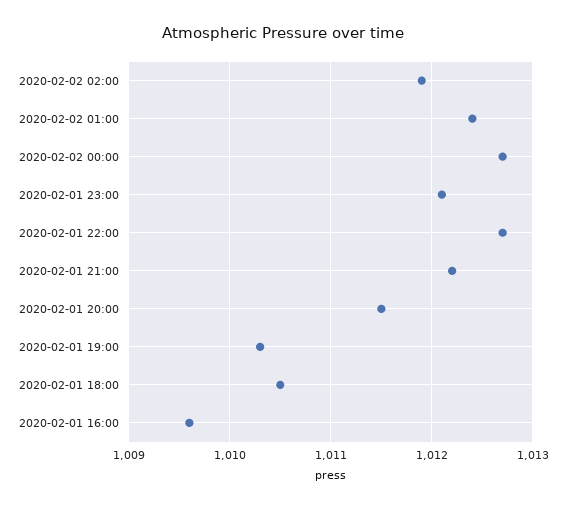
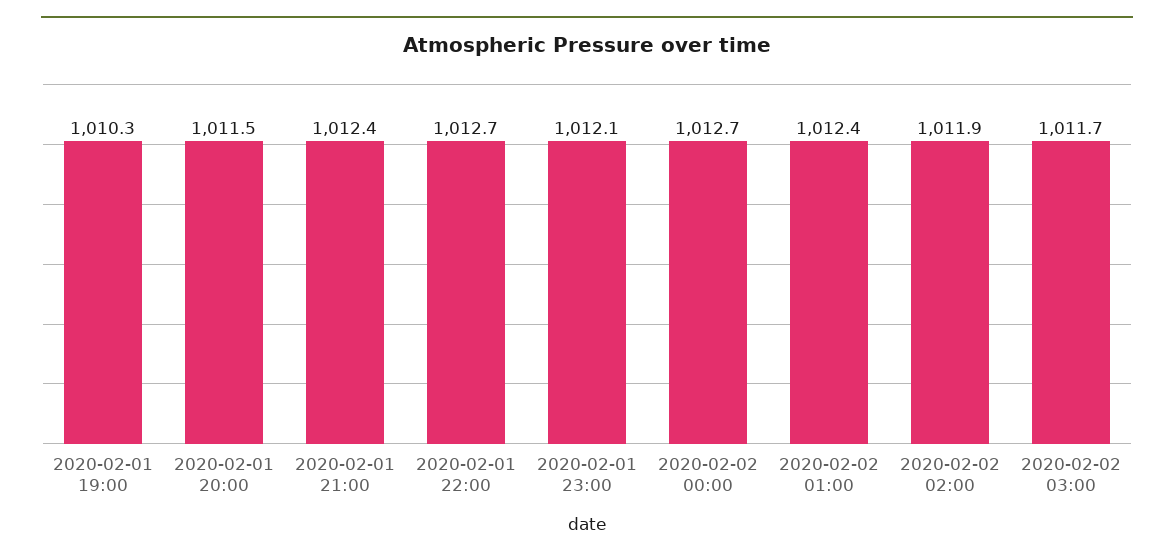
2020-02-01 21:00: 1012.2 -> 1012.4
2020-02-01 18:00: 1010.5 -> none
2020-02-01 16:00: 1009.6 -> none
2020-02-02 03:00: none -> 1011.7

